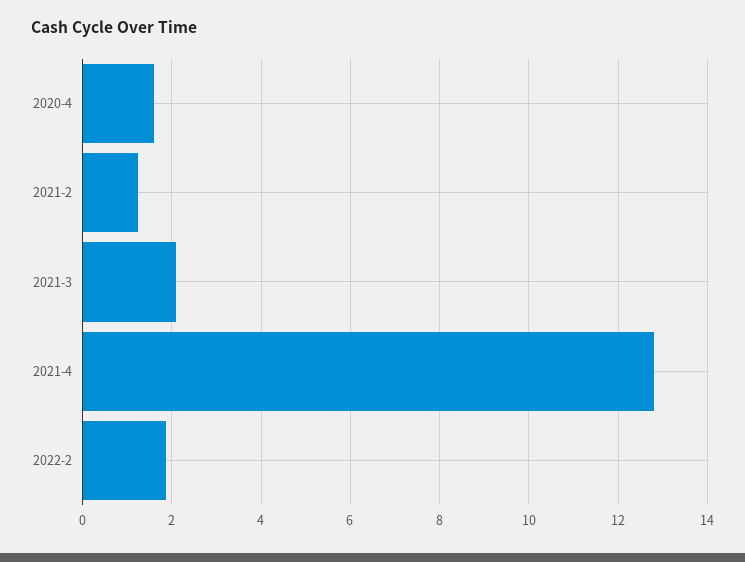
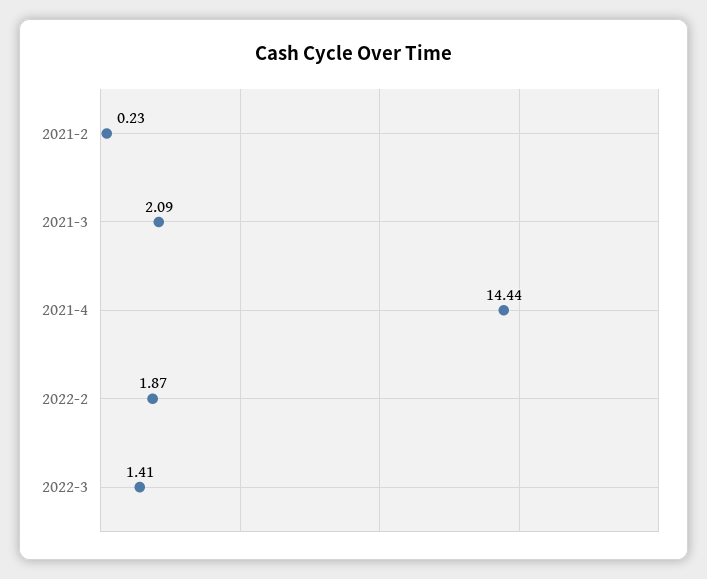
2020-4: 1.6 -> none
2021-2: 1.2 -> 0.23
2021-4: 12.8 -> 14.44
2022-3: none -> 1.41

